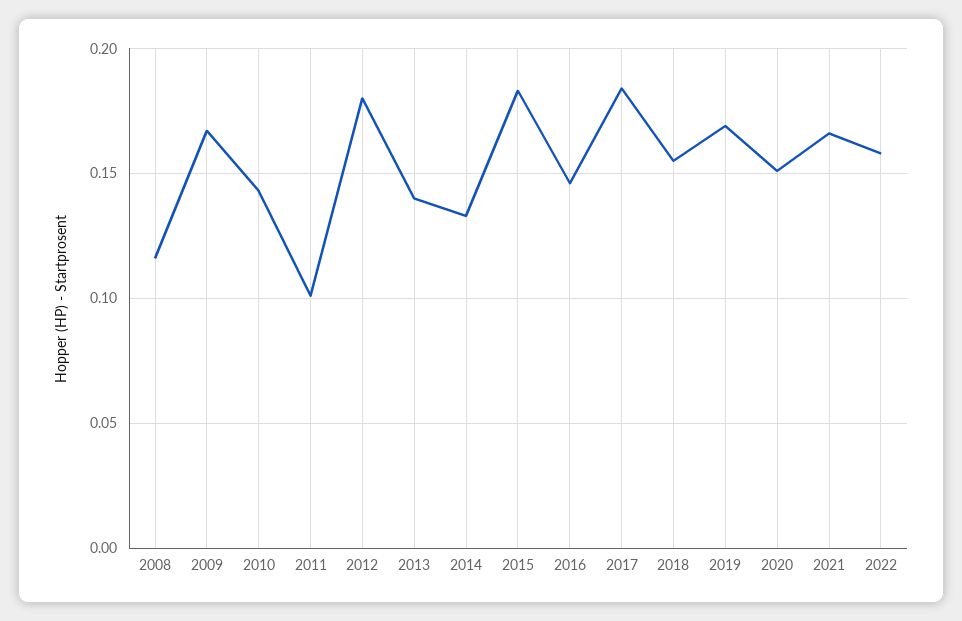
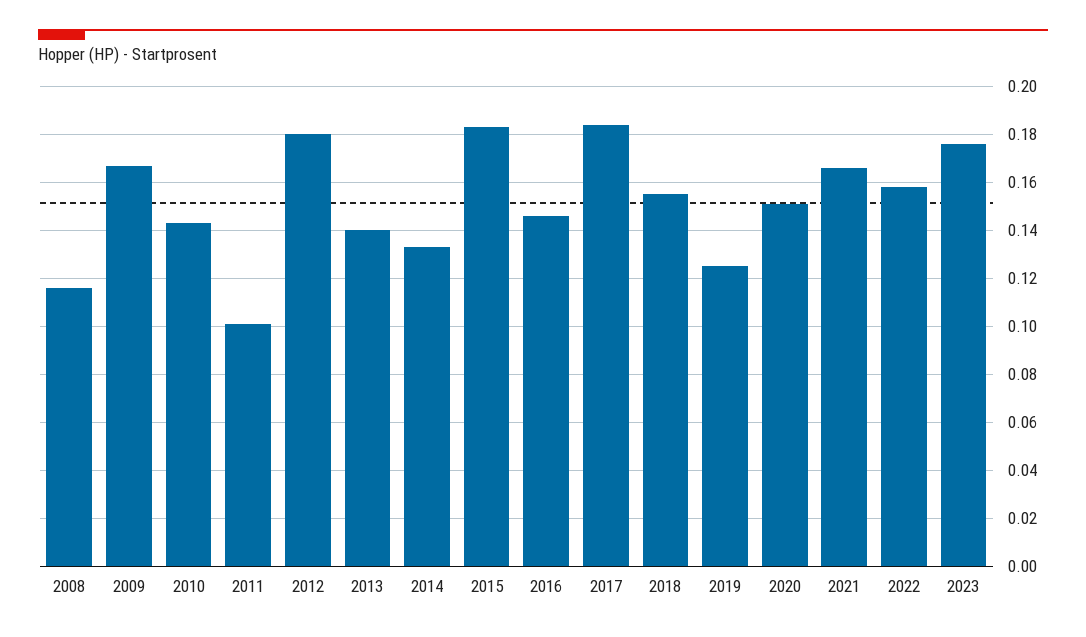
2019: 0.17 -> 0.125
2023: none -> 0.175

